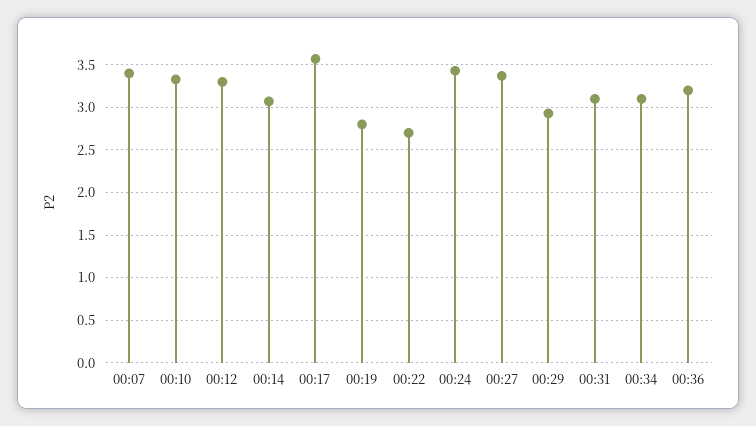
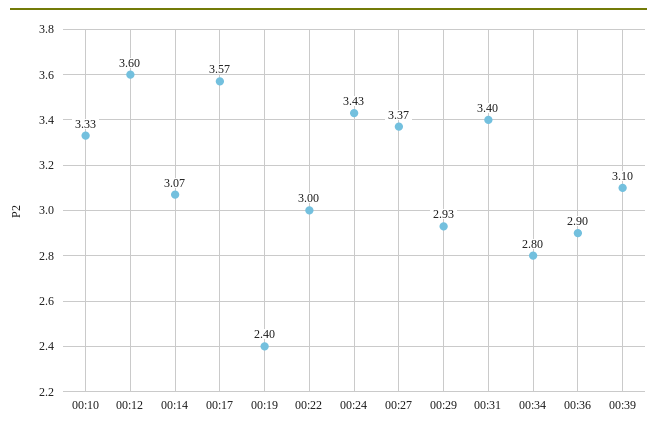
00:07: 3.4 -> none
00:12: 3.3 -> 3.6
00:19: 2.8 -> 2.4
00:22: 2.7 -> 3
00:31: 3.1 -> 3.4
00:34: 3.1 -> 2.8
00:36: 3.2 -> 2.9
00:39: none -> 3.1

